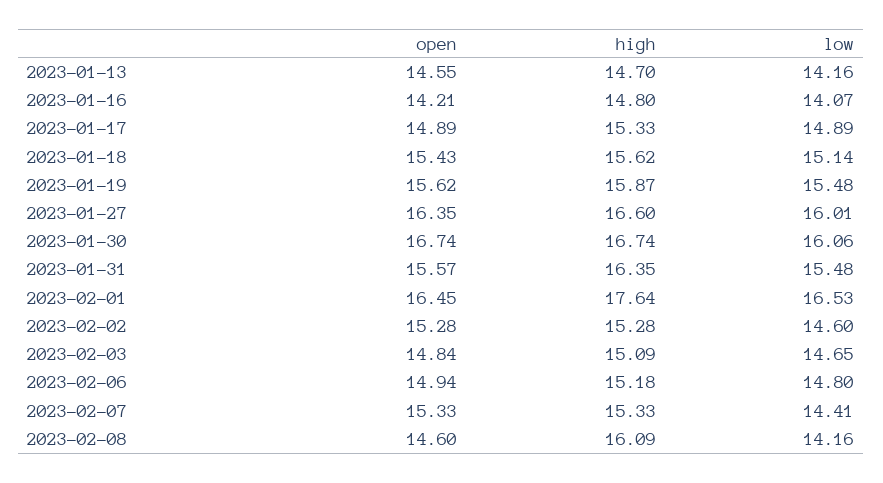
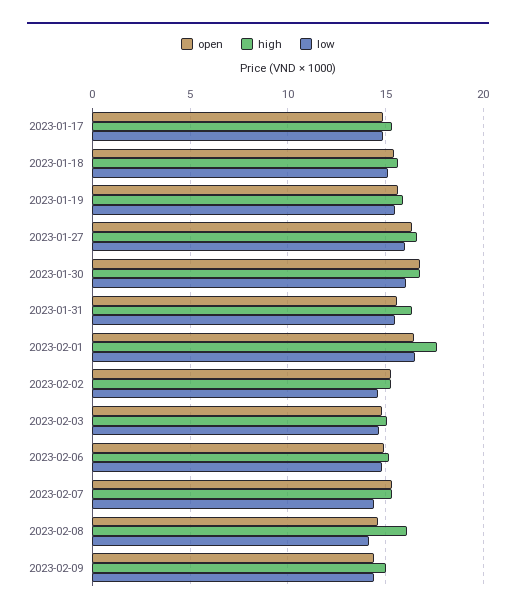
open, 2023-01-13: 14.55 -> none
high, 2023-01-13: 14.7 -> none
low, 2023-01-13: 14.16 -> none
open, 2023-01-16: 14.21 -> none
high, 2023-01-16: 14.8 -> none
low, 2023-01-16: 14.07 -> none
open, 2023-02-09: none -> 14.5
high, 2023-02-09: none -> 15
low, 2023-02-09: none -> 14.5

